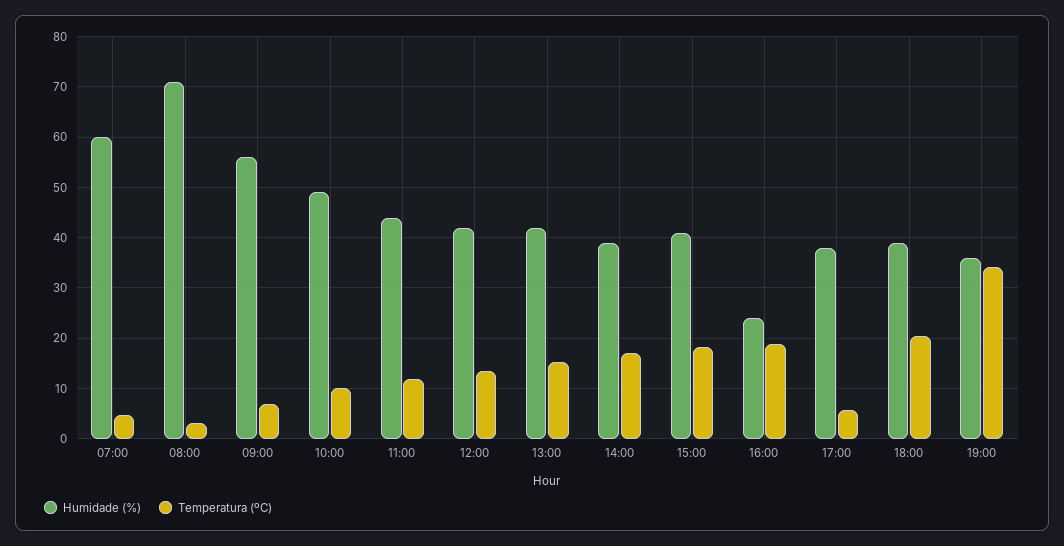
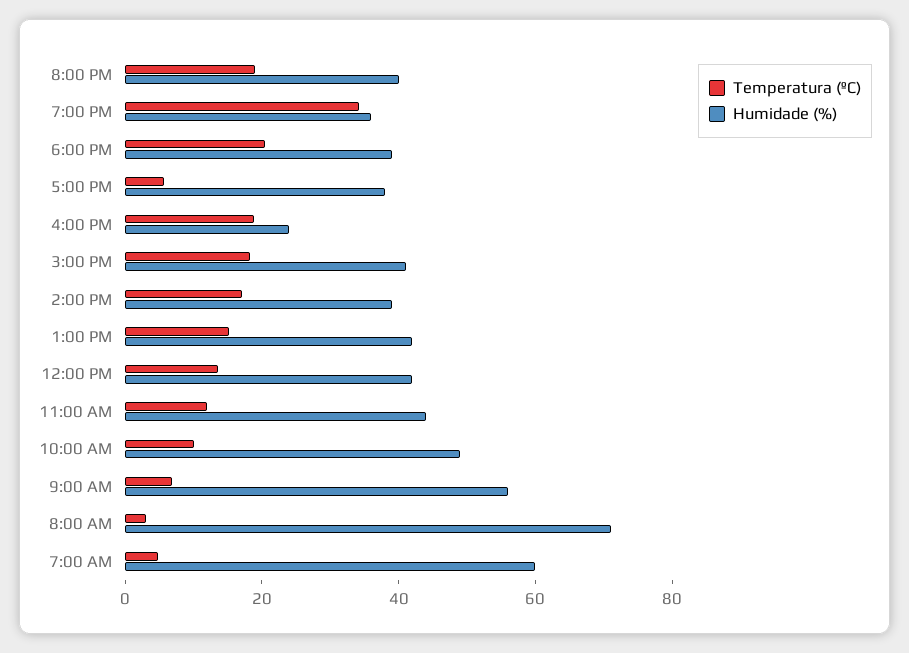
Temperatura (ºC), 8:00 PM: none -> 20
Humidade (%), 8:00 PM: none -> 40

